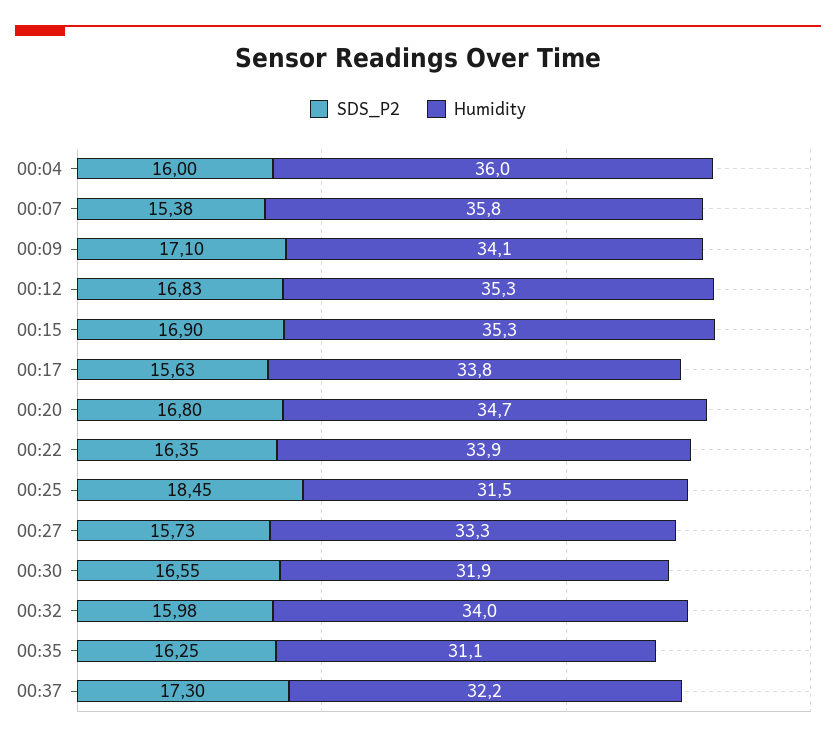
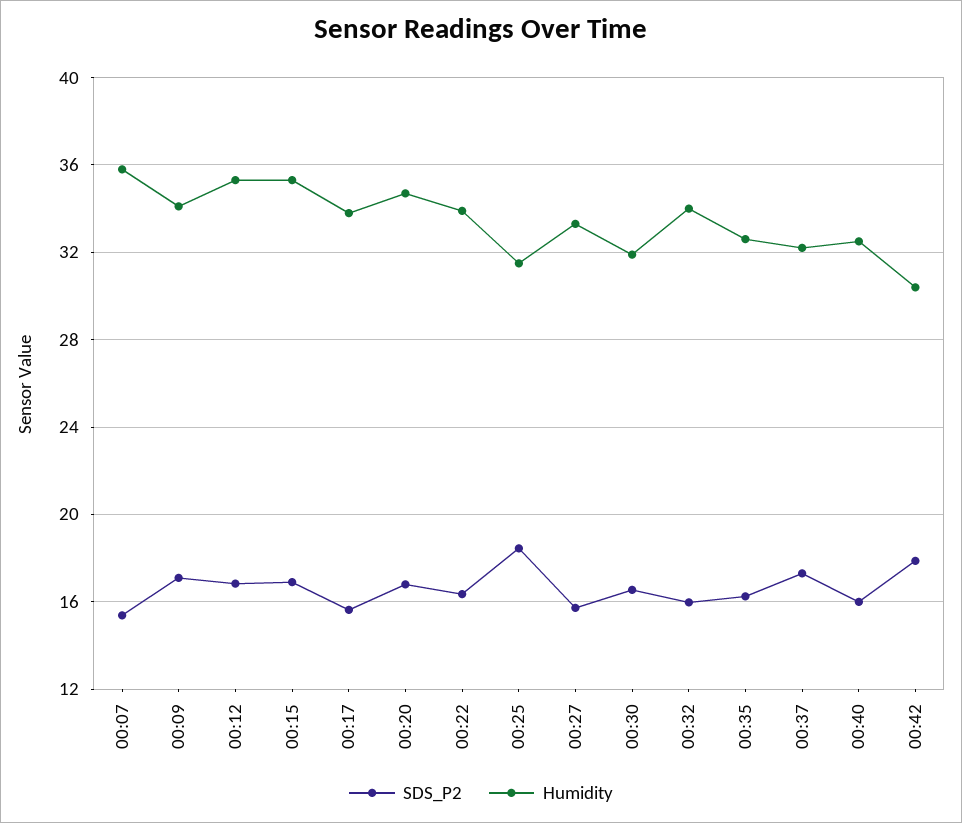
SDS_P2, 00:04: 16 -> none
Humidity, 00:04: 36 -> none
Humidity, 00:35: 31.1 -> 32.5
SDS_P2, 00:40: none -> 16
Humidity, 00:40: none -> 32.5
SDS_P2, 00:42: none -> 18
Humidity, 00:42: none -> 30.5

